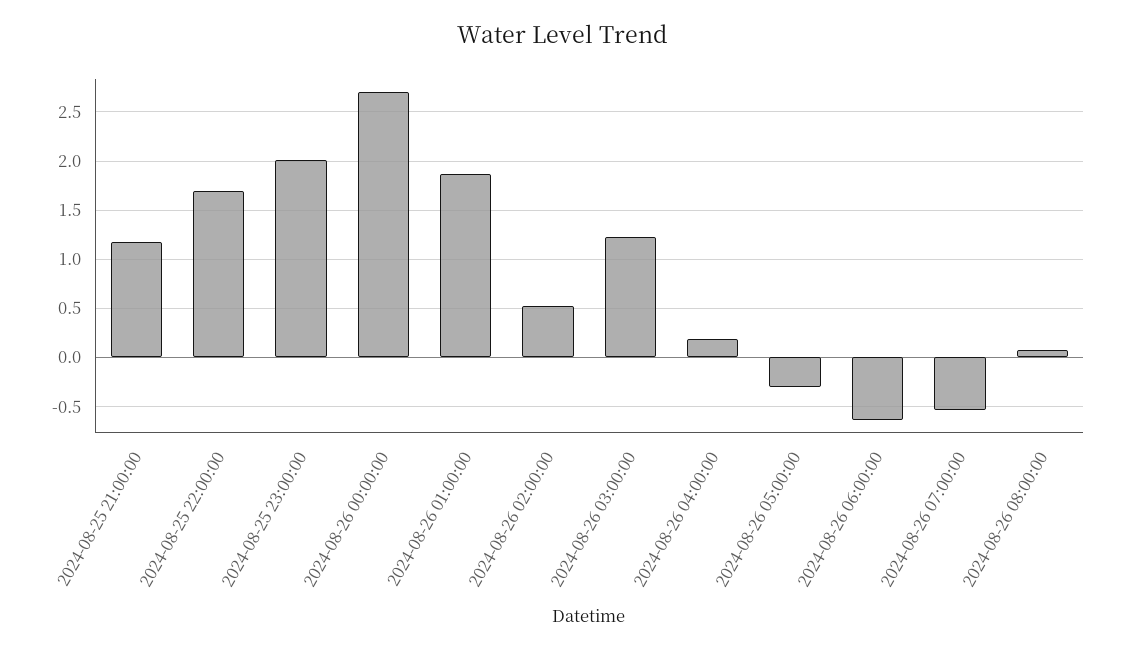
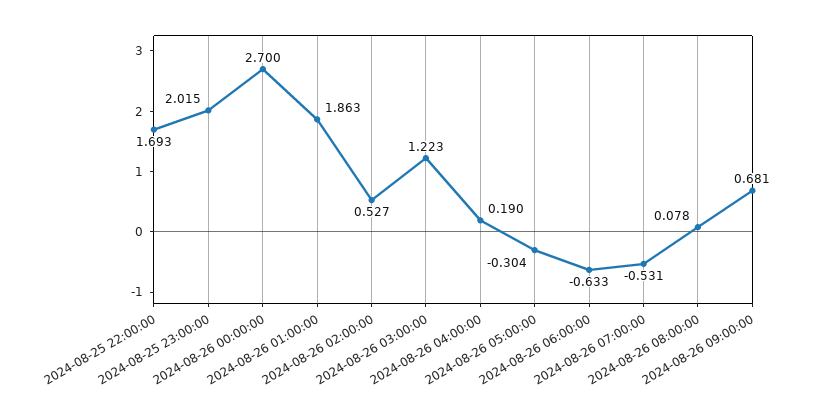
2024-08-25 21:00:00: 1.2 -> none
2024-08-26 09:00:00: none -> 0.681

